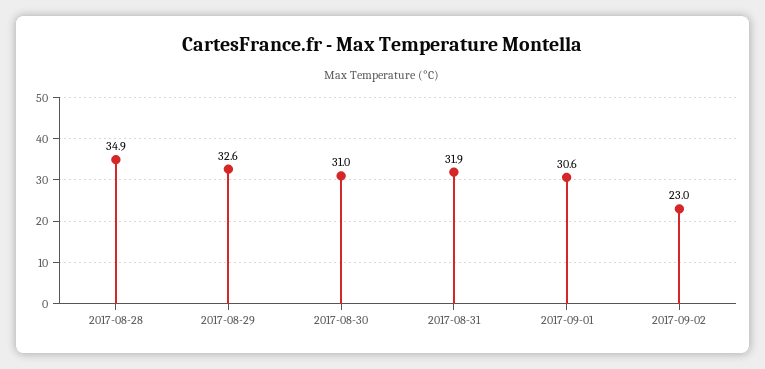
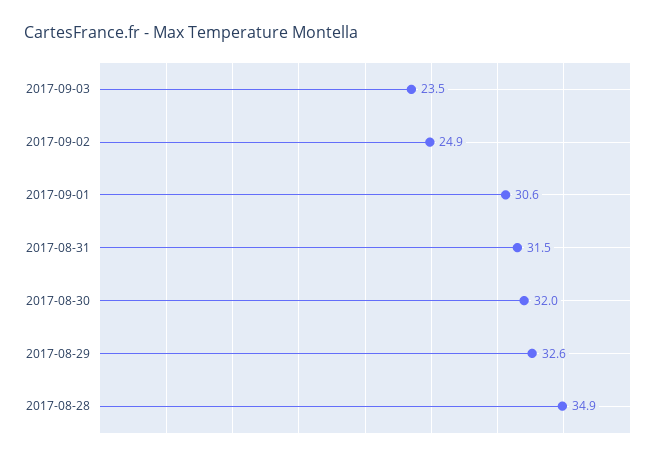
2017-08-30: 31 -> 32
2017-08-31: 31.9 -> 31.5
2017-09-02: 23 -> 24.9
2017-09-03: none -> 23.5

